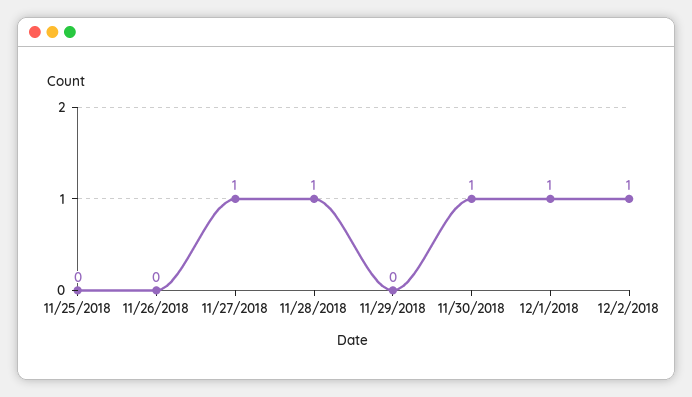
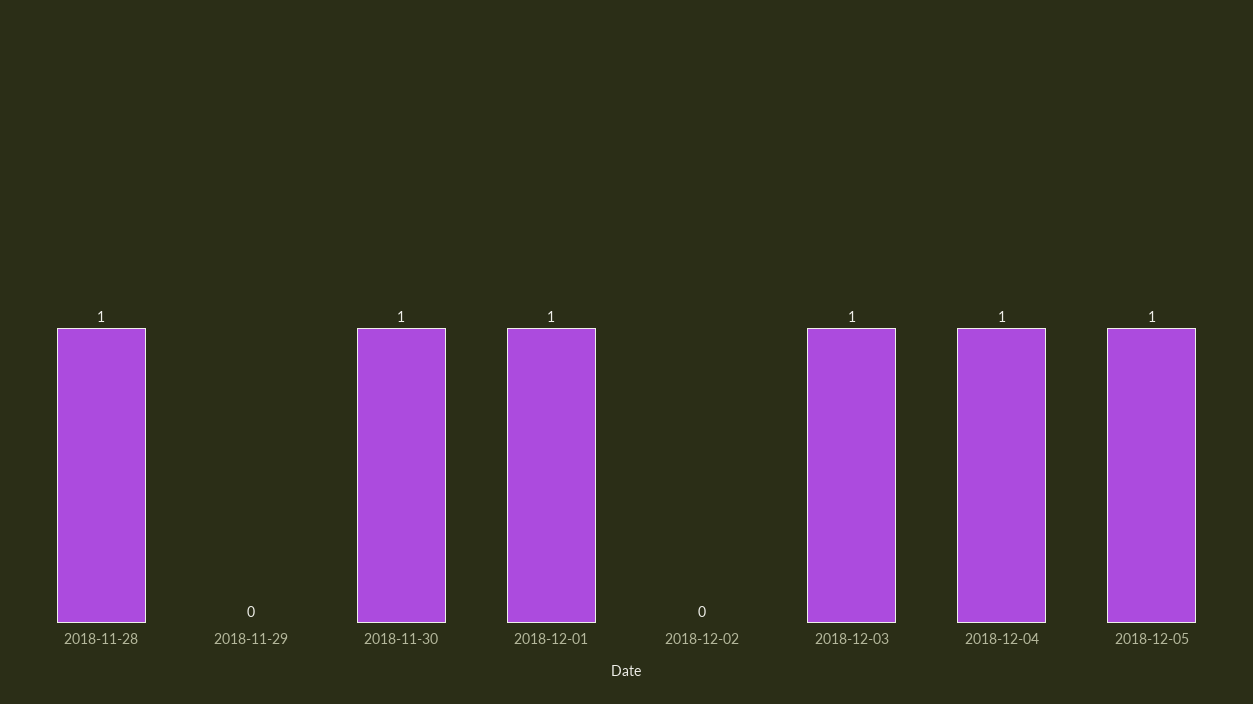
11/25/2018: 0 -> none
11/26/2018: 0 -> none
11/27/2018: 1 -> none
12/2/2018: 1 -> 0
2018-12-03: none -> 1
2018-12-04: none -> 1
2018-12-05: none -> 1

